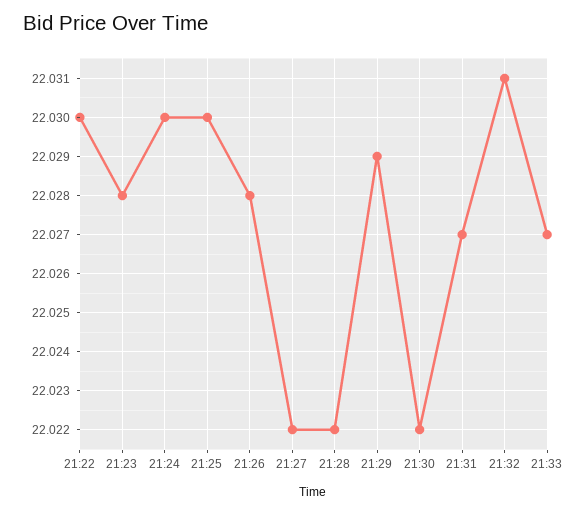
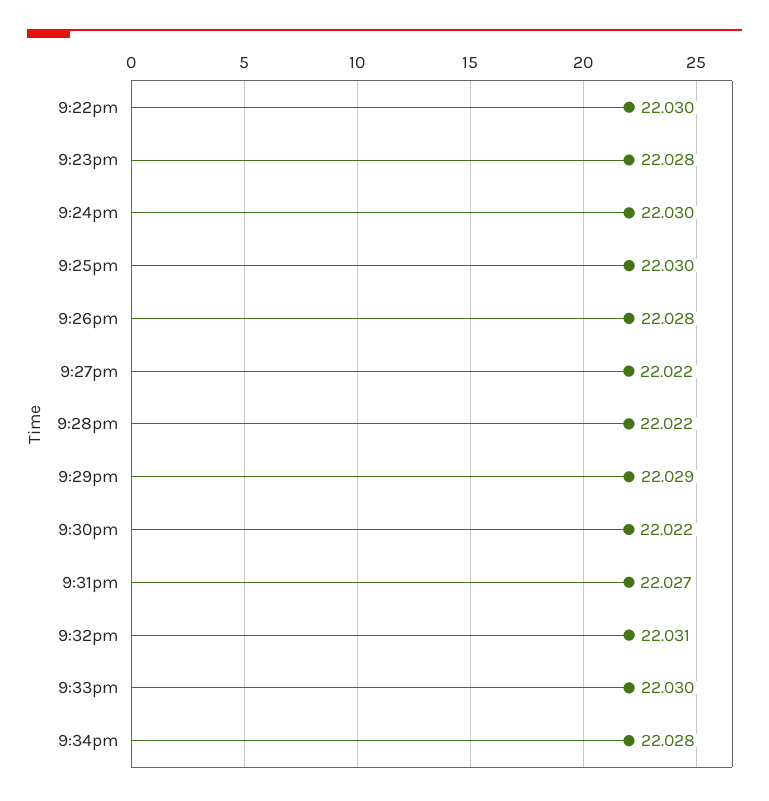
21:33: 22.027 -> 22.03
9:34pm: none -> 22.028

